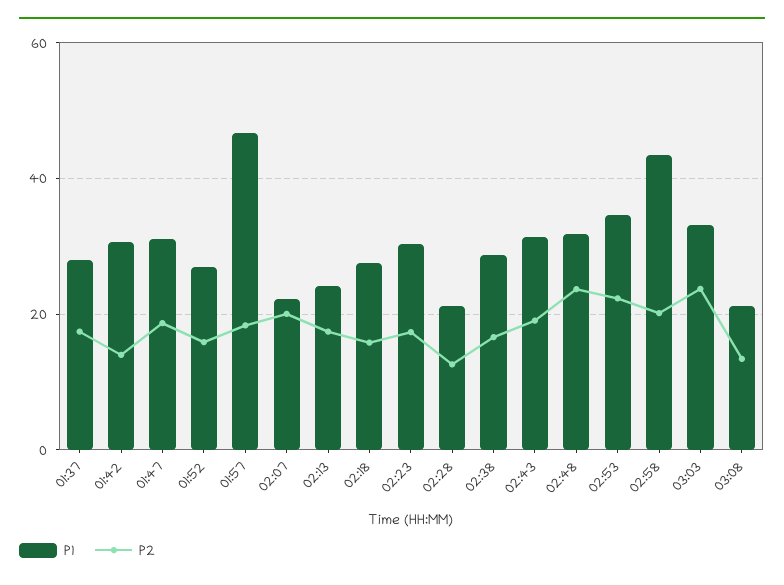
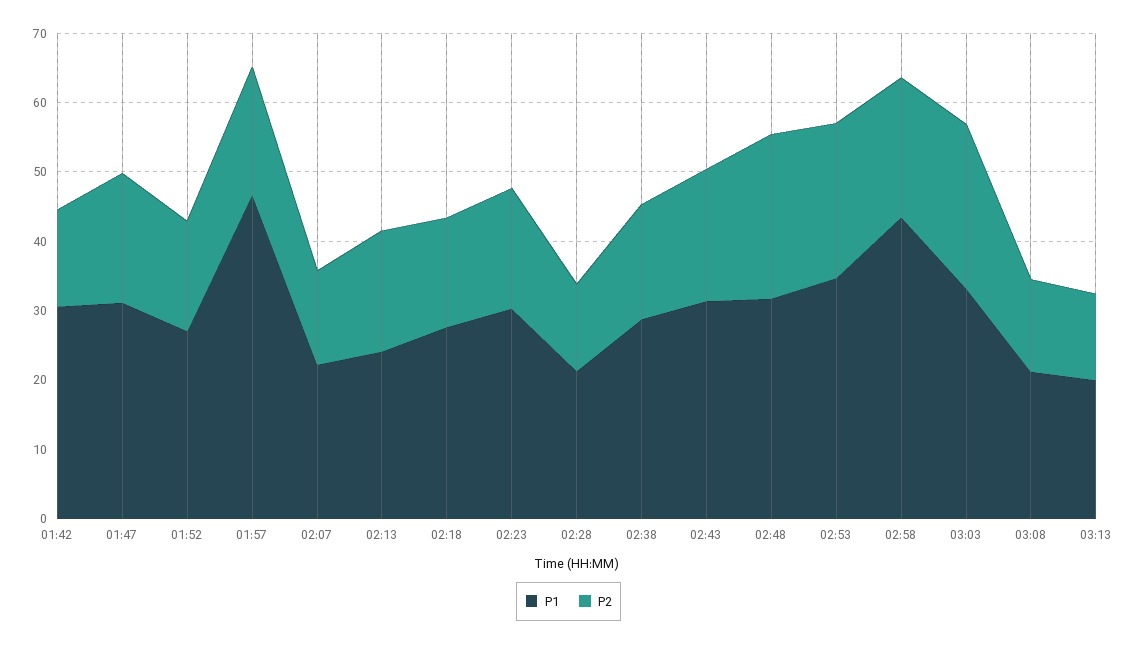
P1, 01:37: 28 -> none
P2, 01:37: 18 -> none
P2, 02:07: 20 -> 14
P1, 03:13: none -> 20
P2, 03:13: none -> 12

